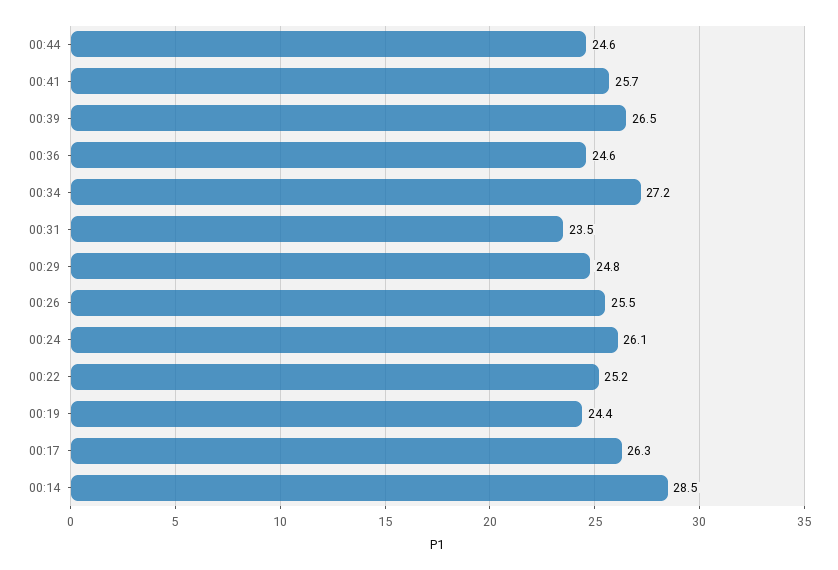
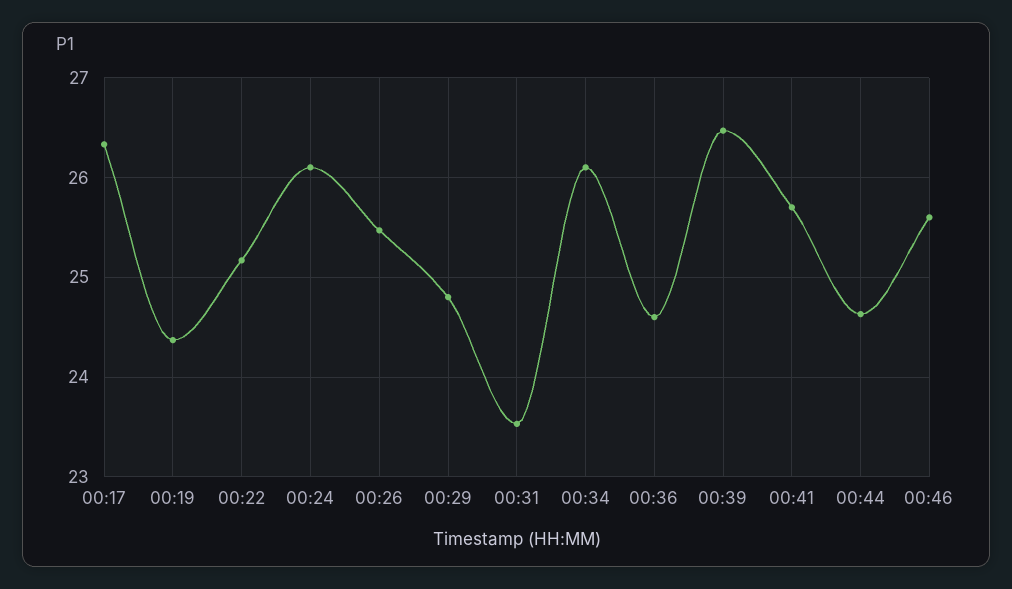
00:34: 27.2 -> 26.1
00:14: 28.5 -> none
00:46: none -> 25.6

